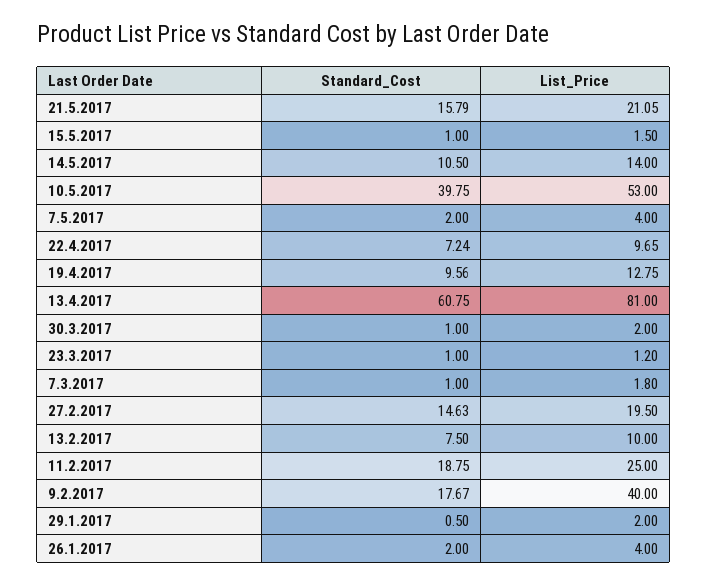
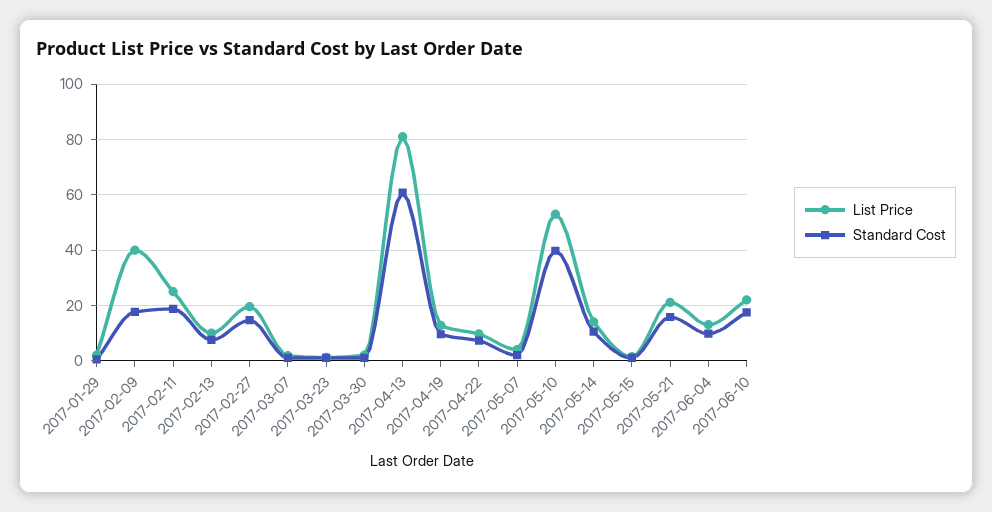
Standard_Cost, 26.1.2017: 2 -> none
List_Price, 26.1.2017: 4 -> none
List_Price, 2017-06-04: none -> 12.5
Standard_Cost, 2017-06-04: none -> 10
List_Price, 2017-06-10: none -> 22.5
Standard_Cost, 2017-06-10: none -> 17.5

